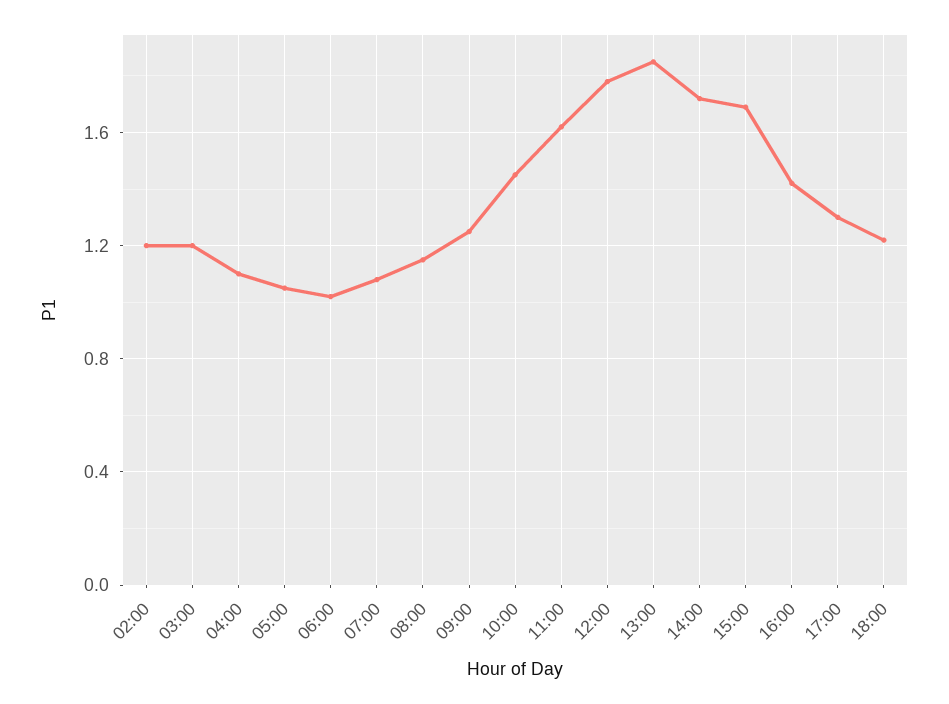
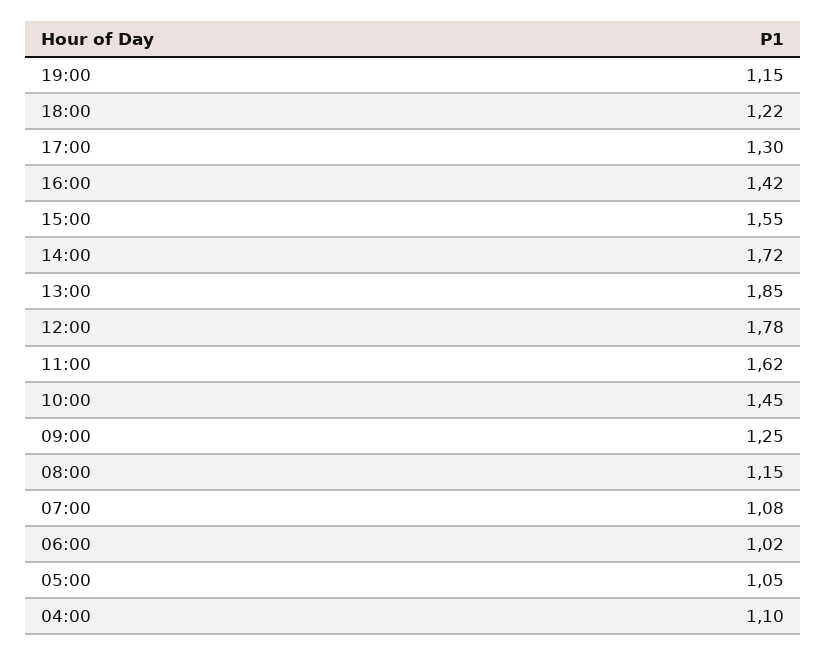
02:00: 1.2 -> none
03:00: 1.2 -> none
15:00: 1.7 -> 1.55
19:00: none -> 1.15

